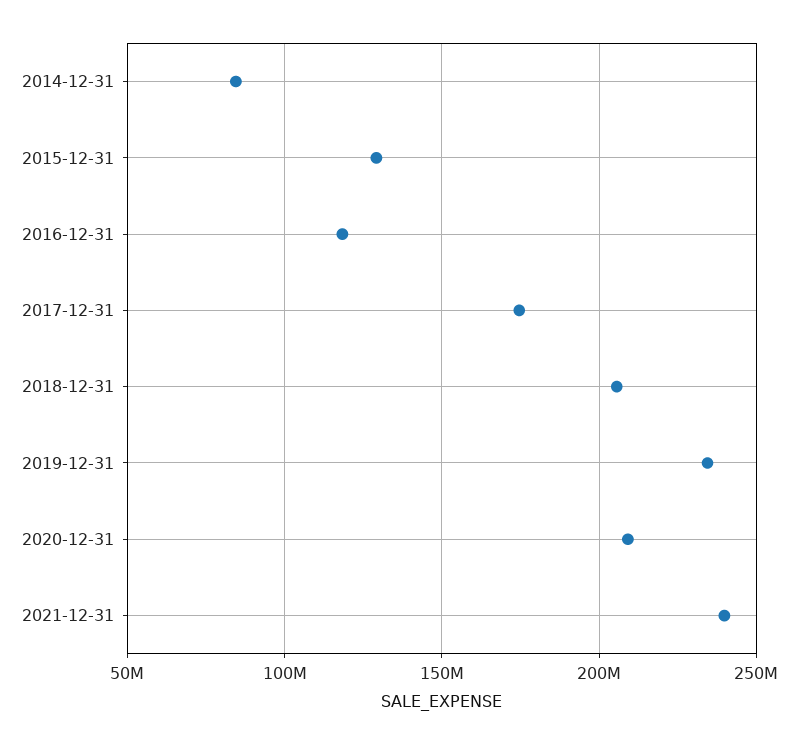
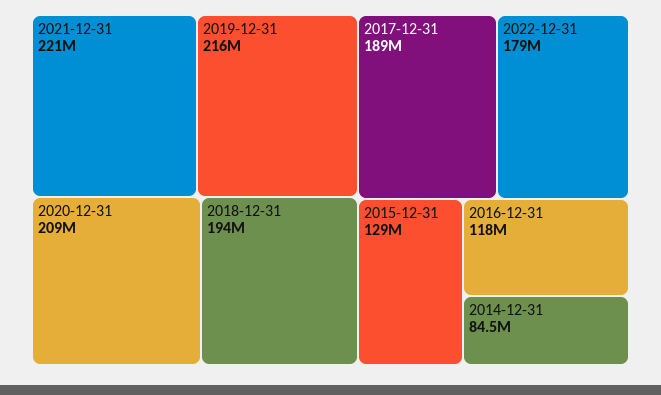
2017-12-31: 175000000 -> 189000000
2018-12-31: 205000000 -> 194000000
2019-12-31: 235000000 -> 216000000
2021-12-31: 240000000 -> 221000000
2022-12-31: none -> 179000000

